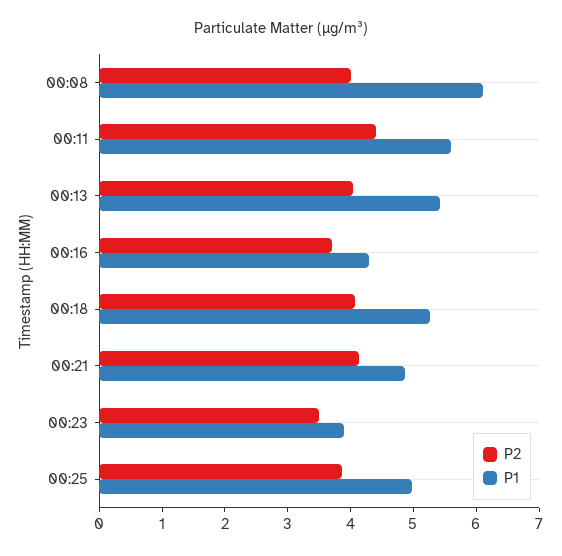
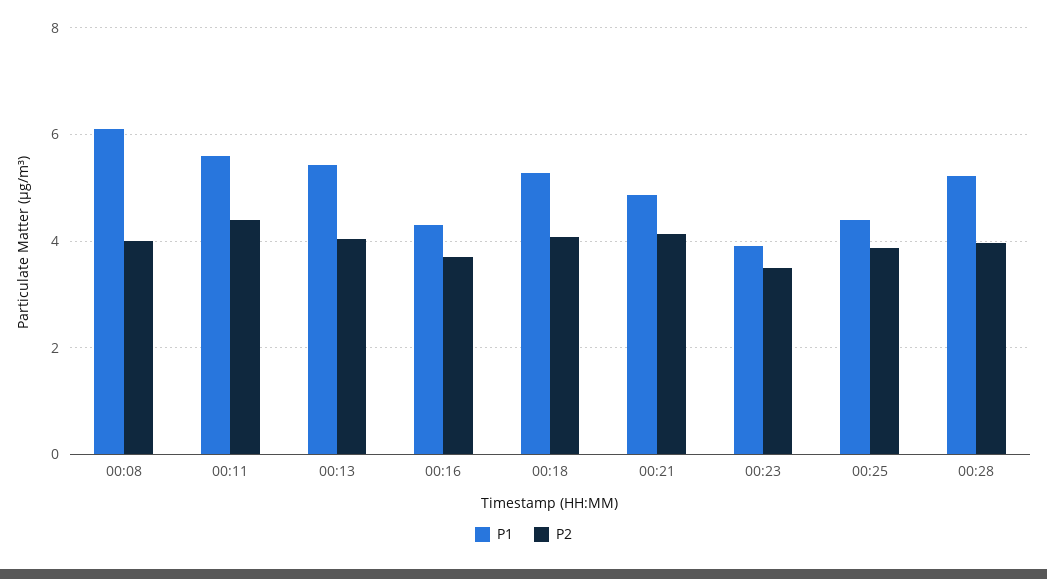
P1, 00:25: 5 -> 4.4
P1, 00:28: none -> 5.2
P2, 00:28: none -> 4

